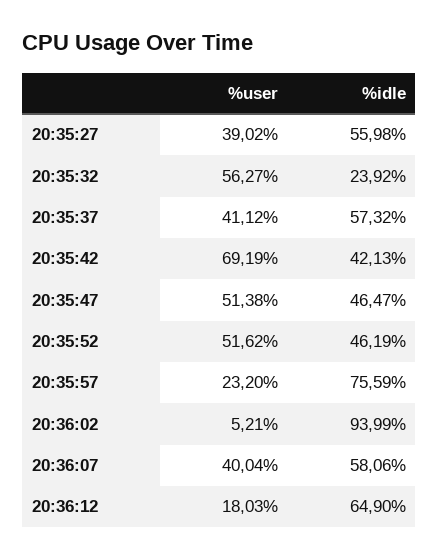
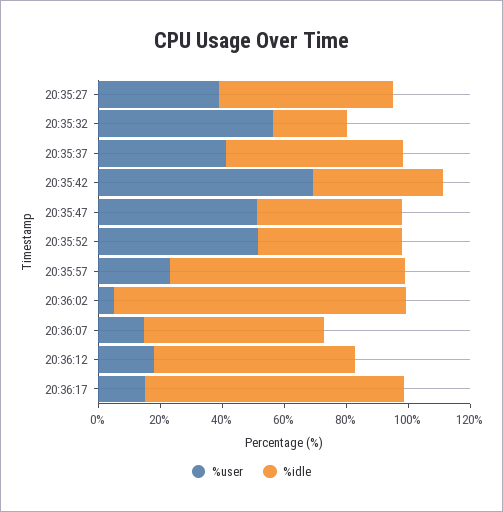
%user, 20:36:07: 40.04 -> 15
%user, 20:36:17: none -> 15
%idle, 20:36:17: none -> 85

